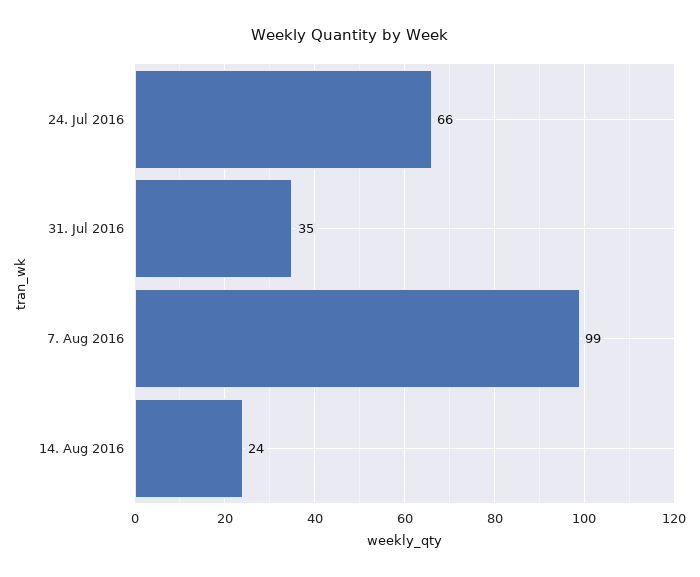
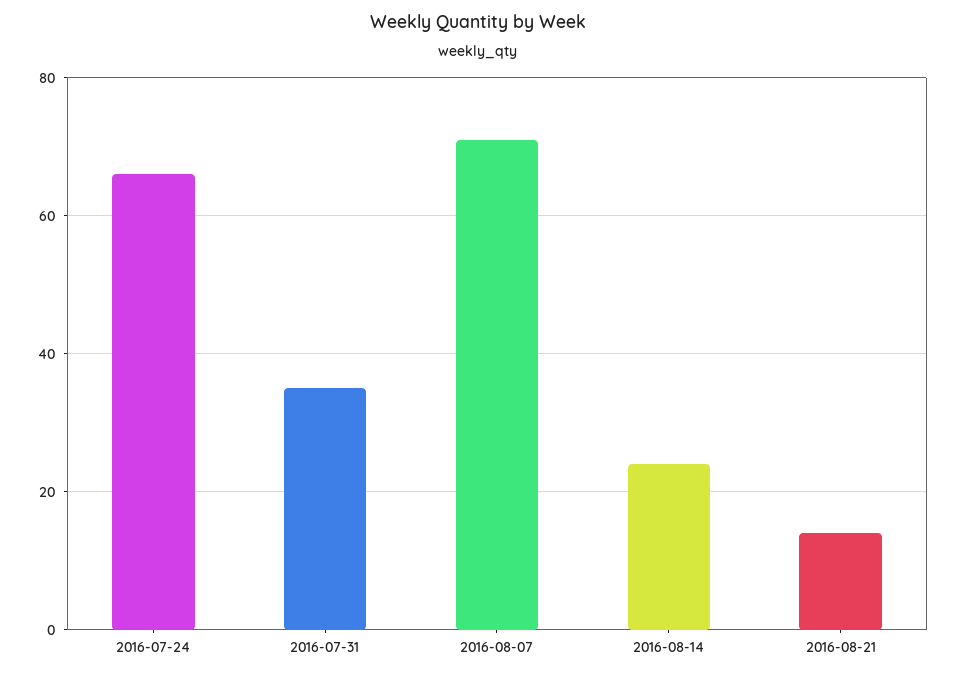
7. Aug 2016: 99 -> 70
2016-08-21: none -> 15

